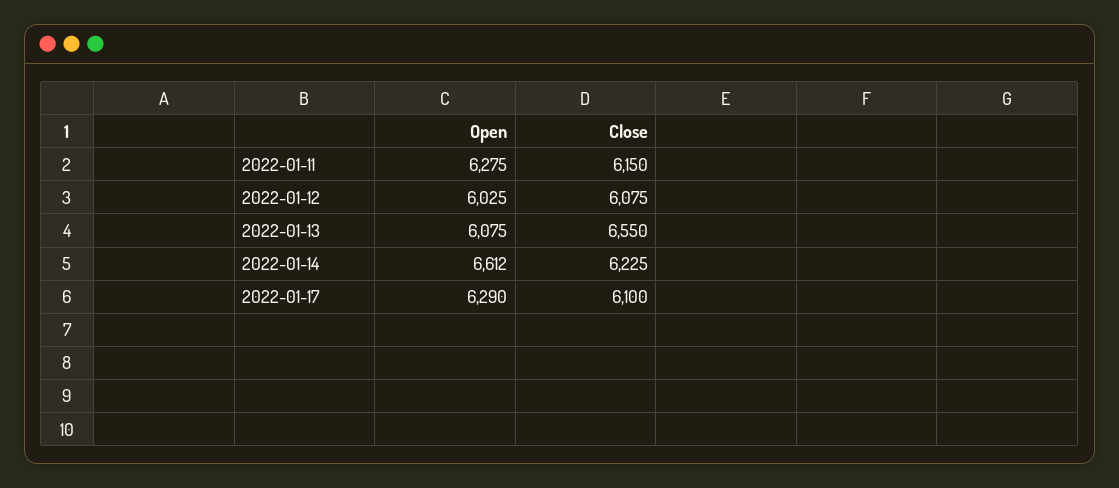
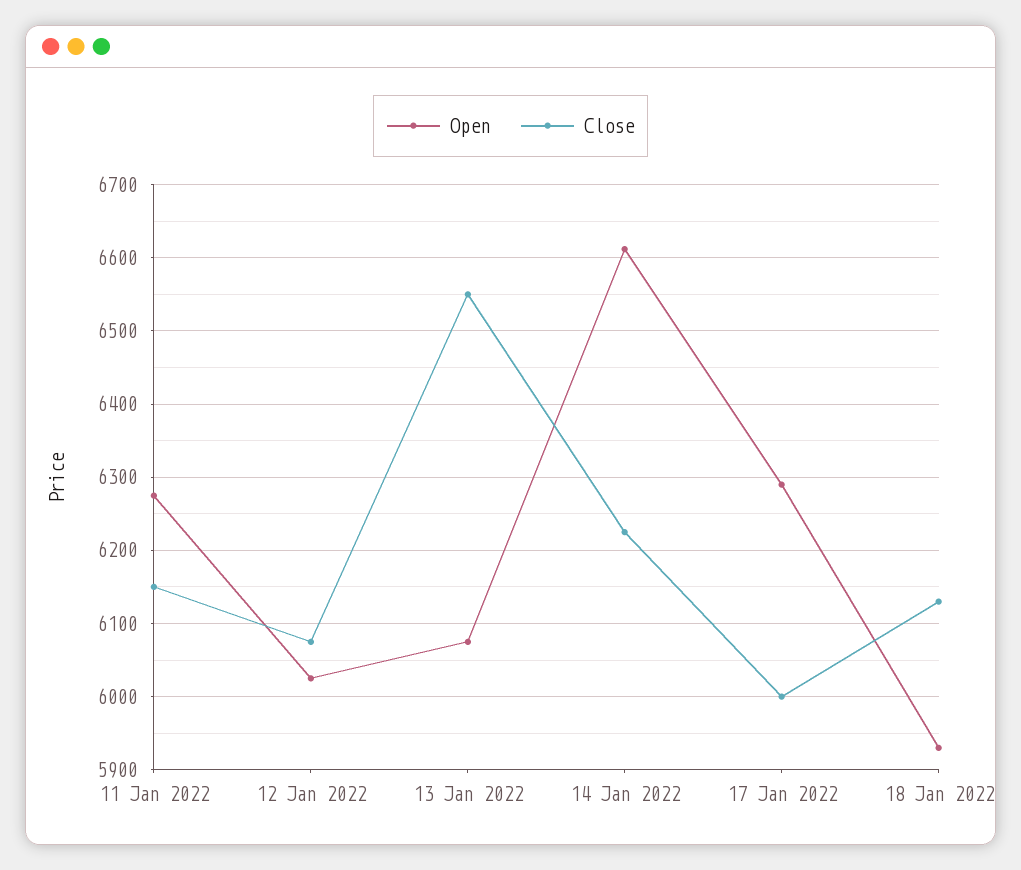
Close, 2022-01-17: 6100 -> 6000
Open, 18 Jan 2022: none -> 5930
Close, 18 Jan 2022: none -> 6130

